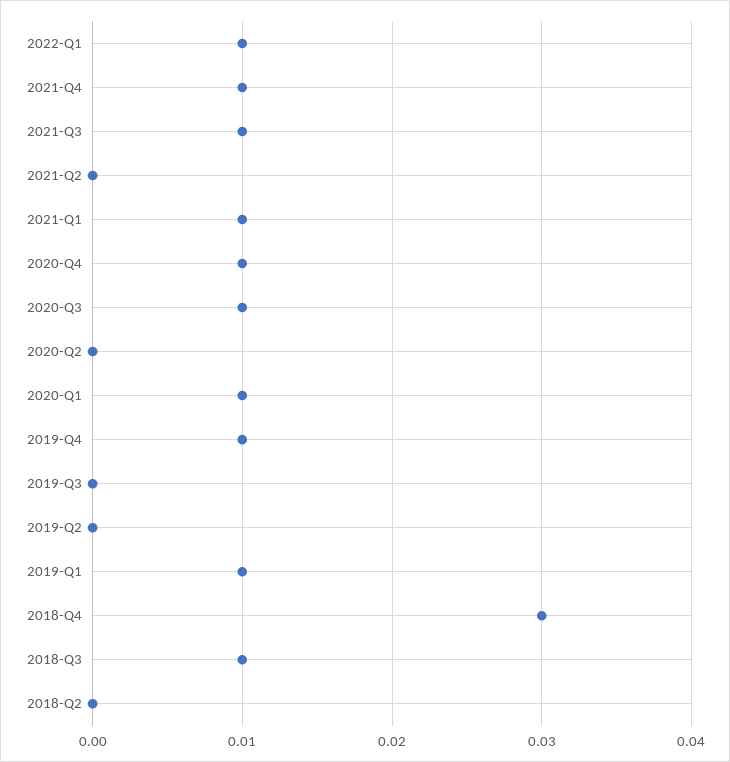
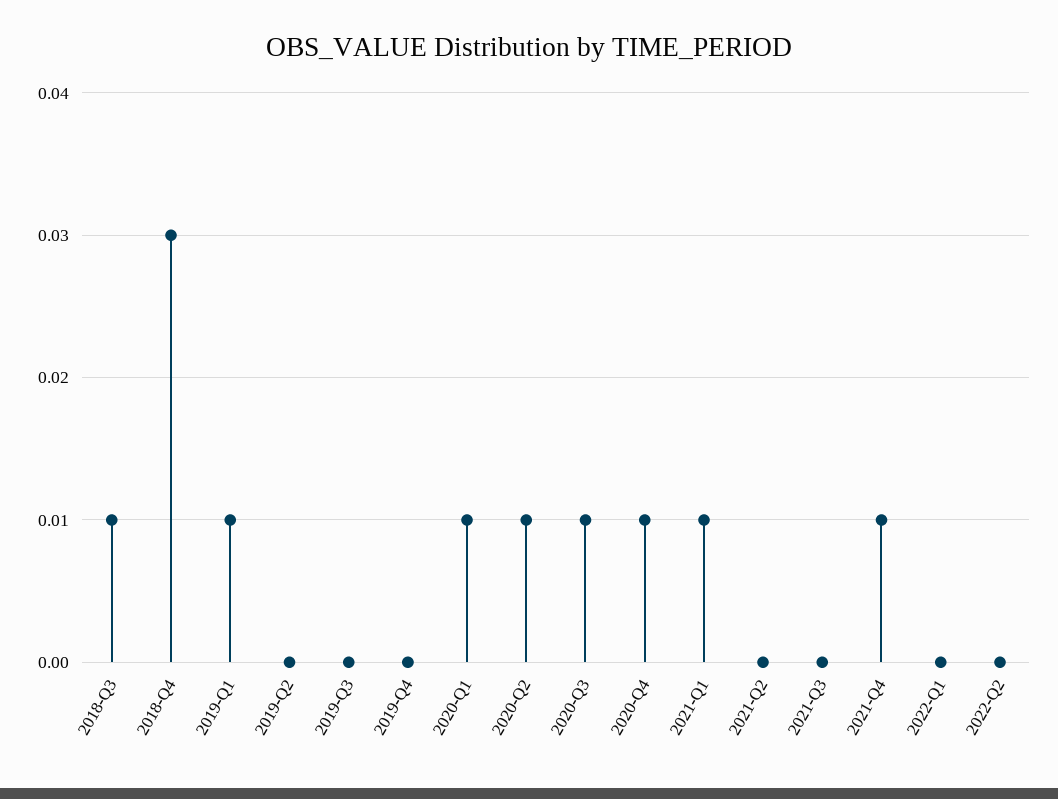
2022-Q1: 0.01 -> 0
2021-Q3: 0.01 -> 0
2020-Q2: 0 -> 0.01
2019-Q4: 0.01 -> 0
2018-Q2: 0 -> none
2022-Q2: none -> 0

